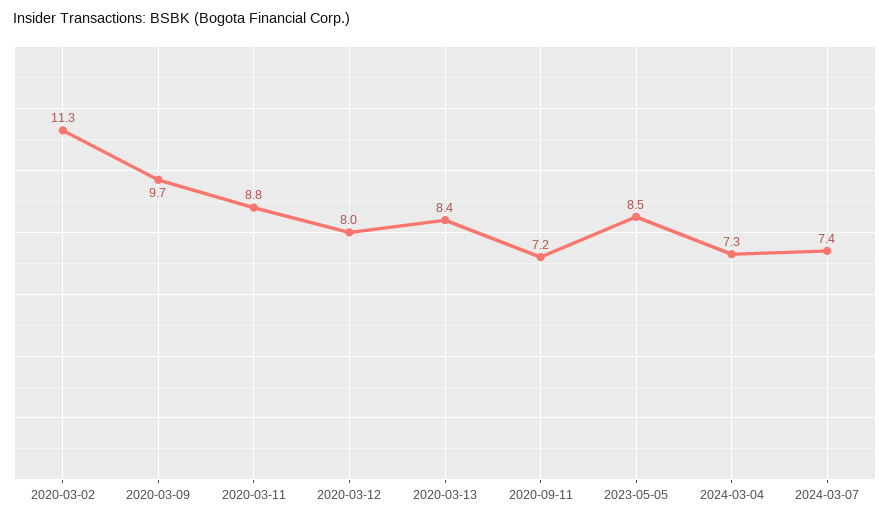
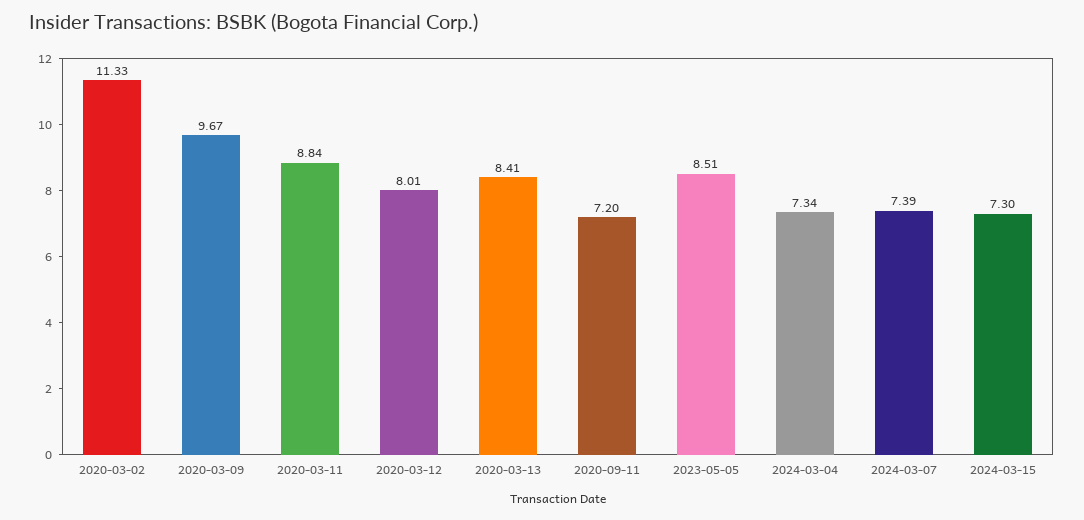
2024-03-15: none -> 7.3

